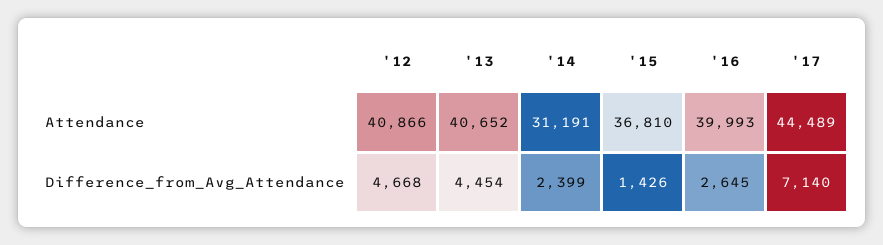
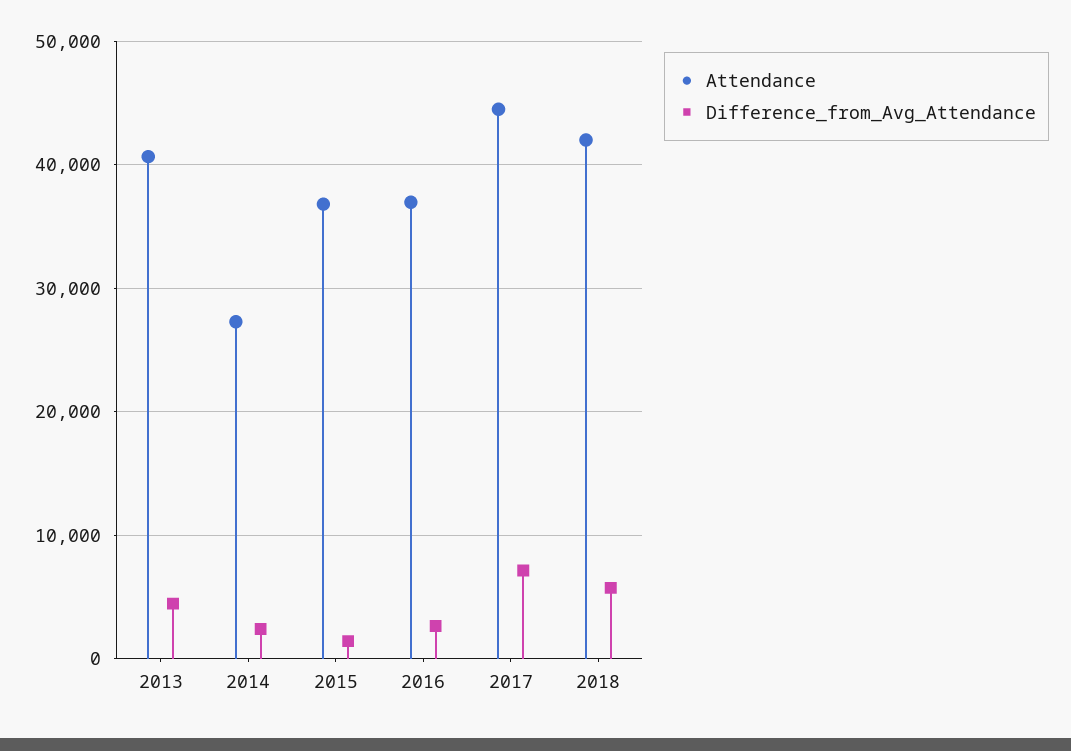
Attendance, '12: 40866 -> none
Attendance, '14: 31191 -> 27000
Attendance, '16: 39993 -> 37000
Difference_from_Avg_Attendance, '12: 4668 -> none
Attendance, 2018: none -> 42000
Difference_from_Avg_Attendance, 2018: none -> 6000

